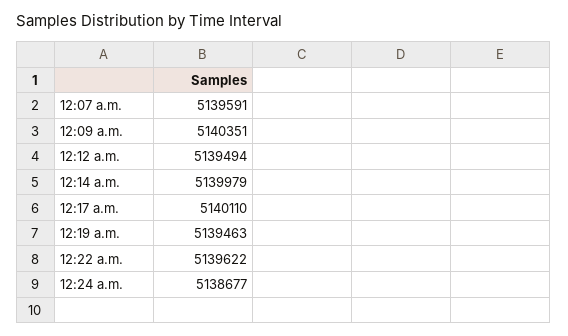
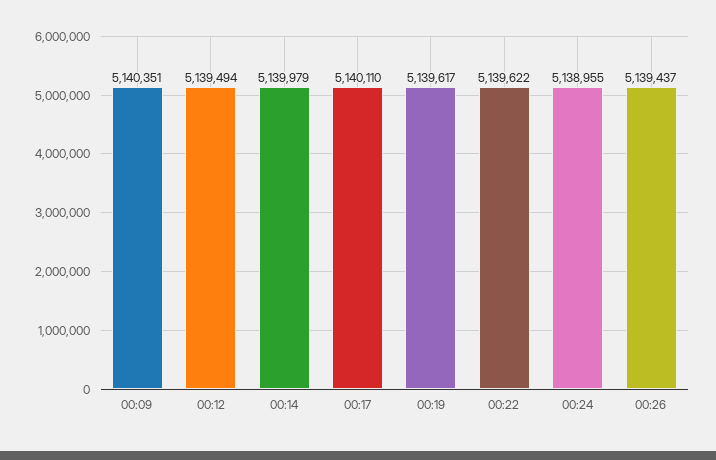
12:07 a.m.: 5139591 -> none
12:19 a.m.: 5139463 -> 5139617
12:24 a.m.: 5138677 -> 5138955
00:26: none -> 5139437

